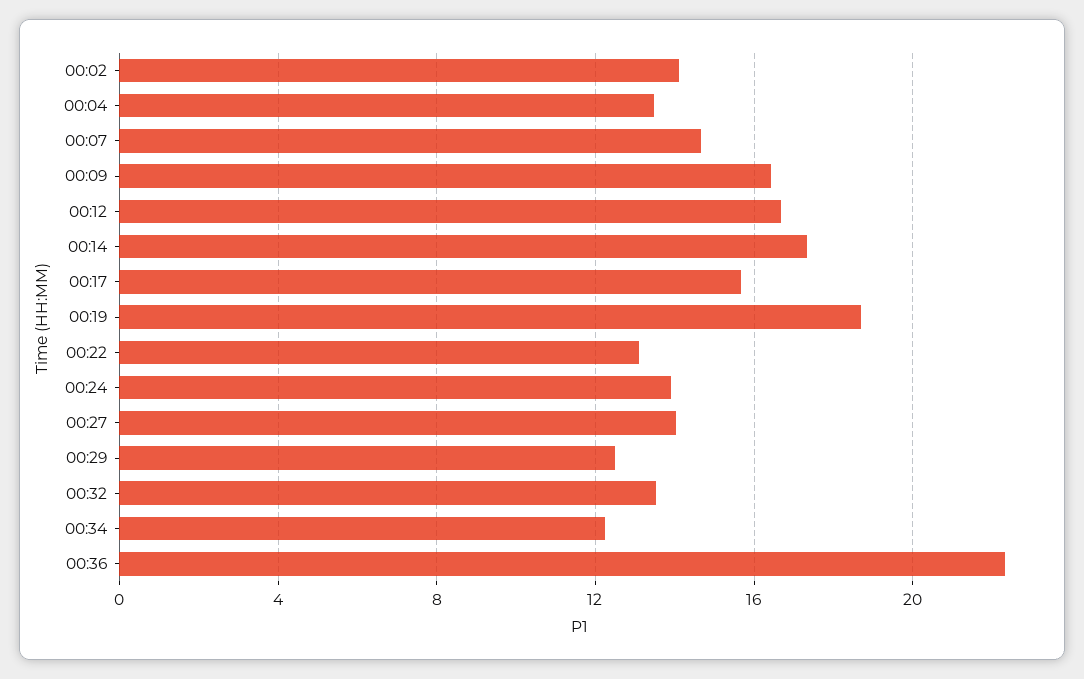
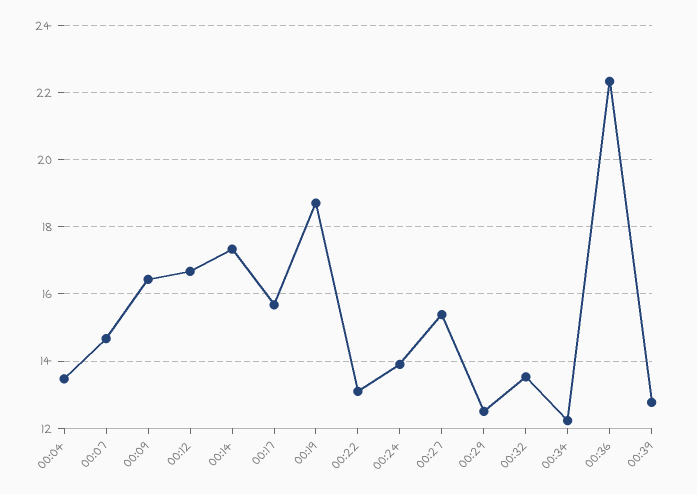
00:02: 14 -> none
00:27: 14 -> 15.4
00:39: none -> 12.8

